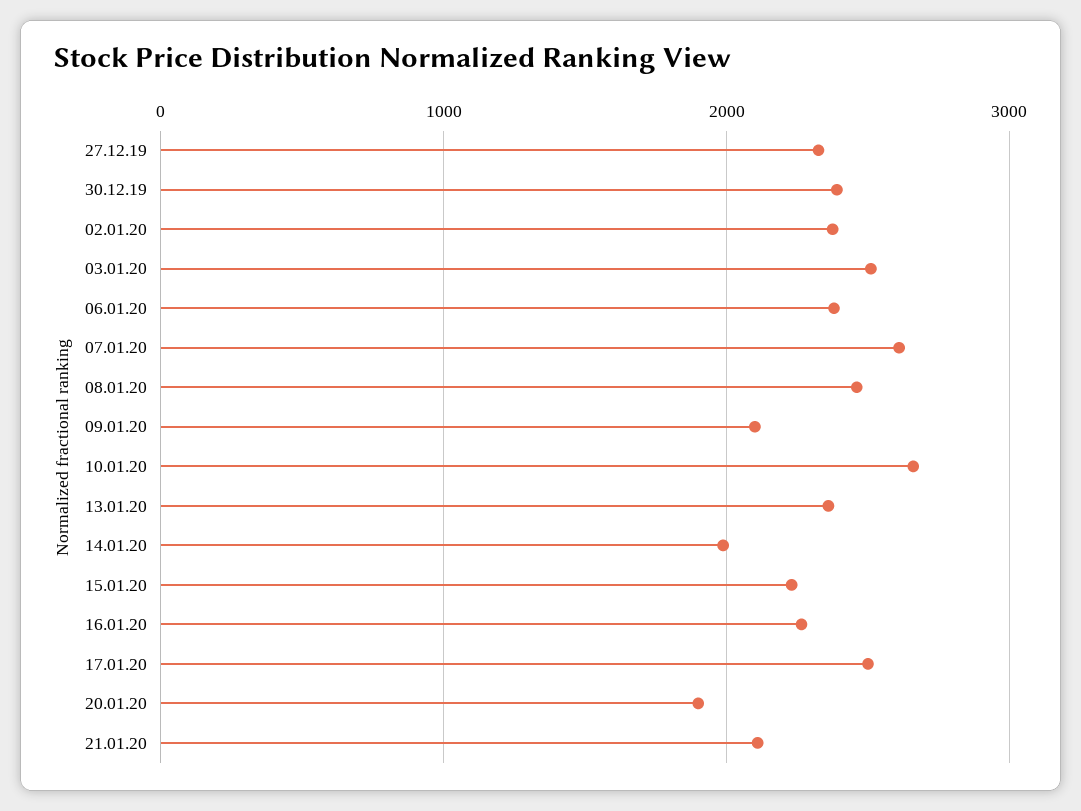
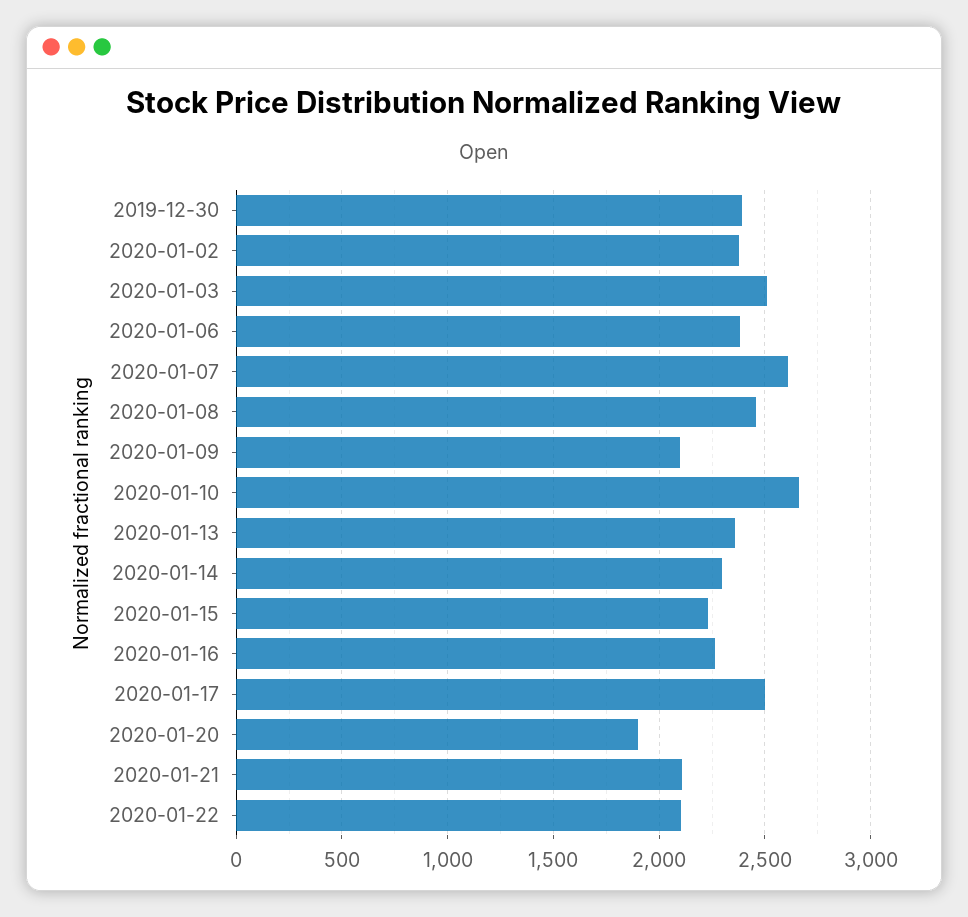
27.12.19: 2300 -> none
14.01.20: 2000 -> 2300
2020-01-22: none -> 2100

